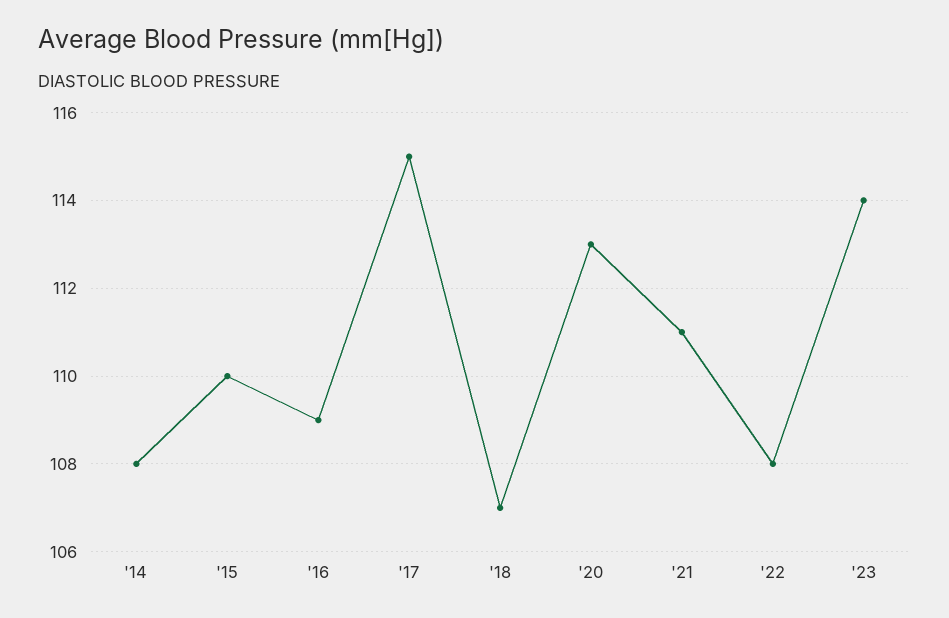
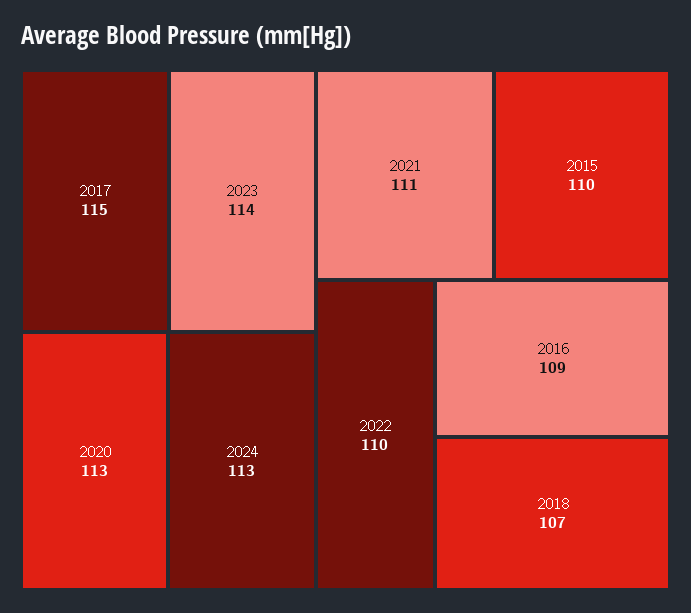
'14: 108 -> none
'22: 108 -> 110
2024: none -> 113

